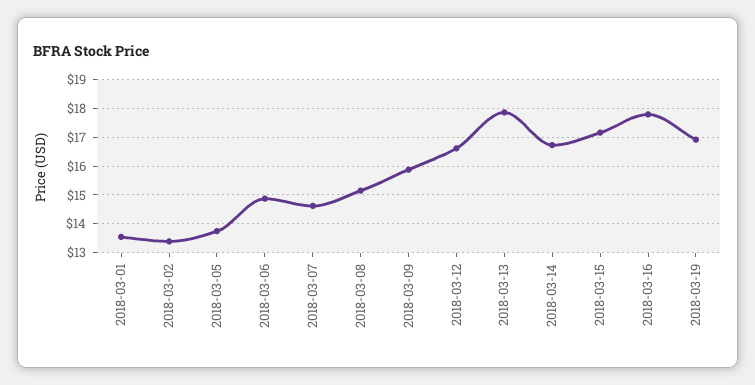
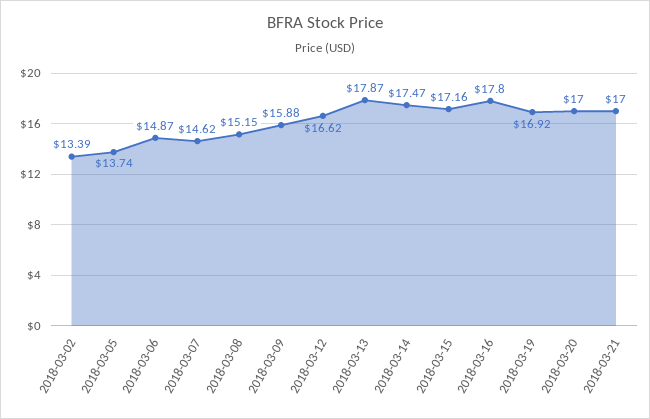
2018-03-01: 13.5 -> none
2018-03-14: 16.75 -> 17.47
2018-03-20: none -> 17
2018-03-21: none -> 17

